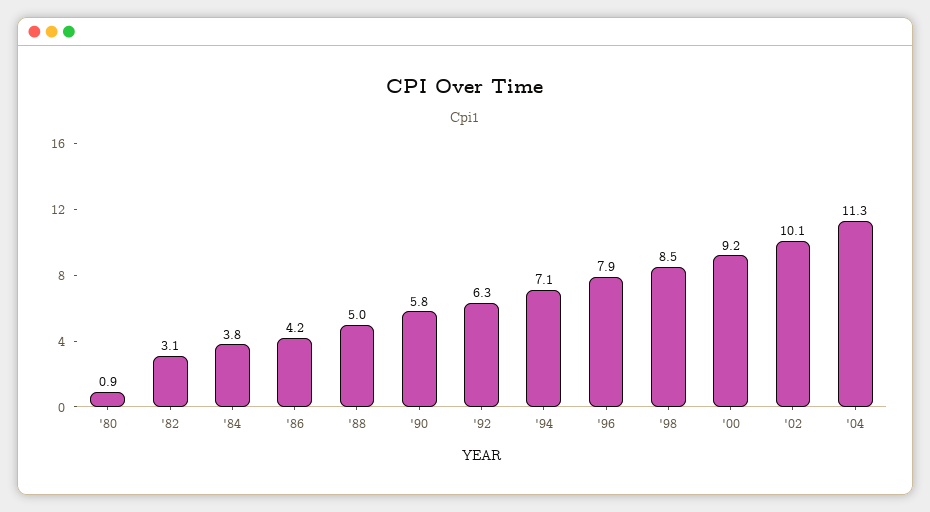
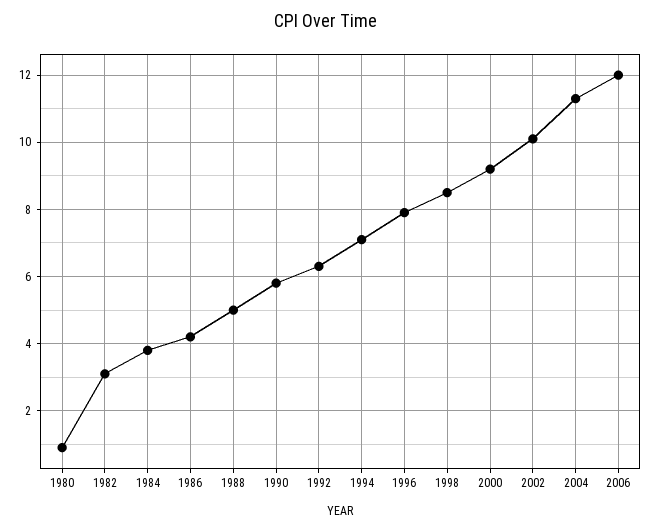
2006: none -> 12

